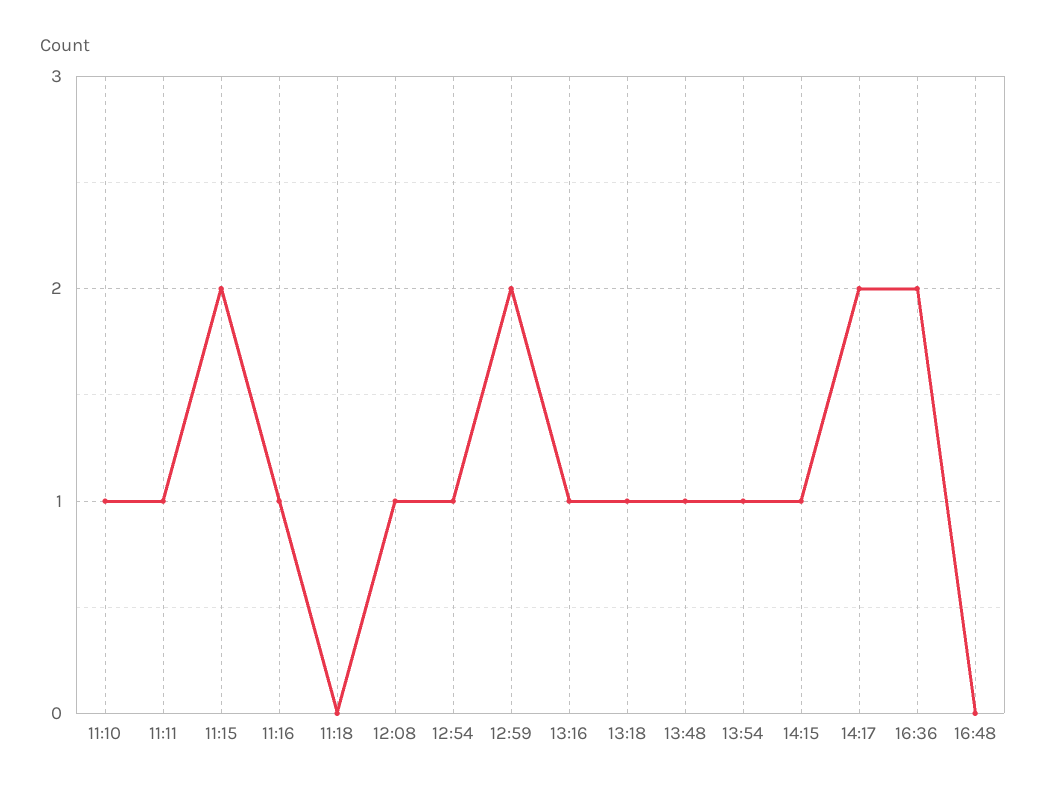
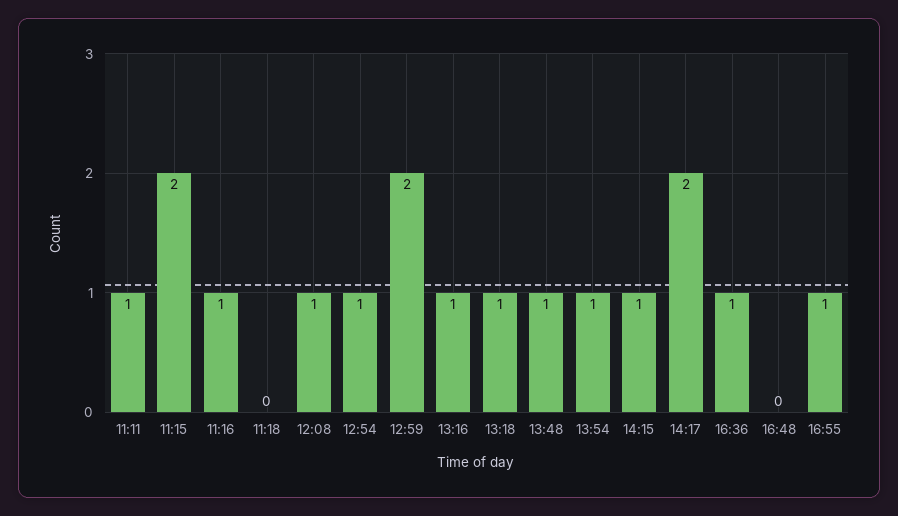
11:10: 1 -> none
16:36: 2 -> 1
16:55: none -> 1

